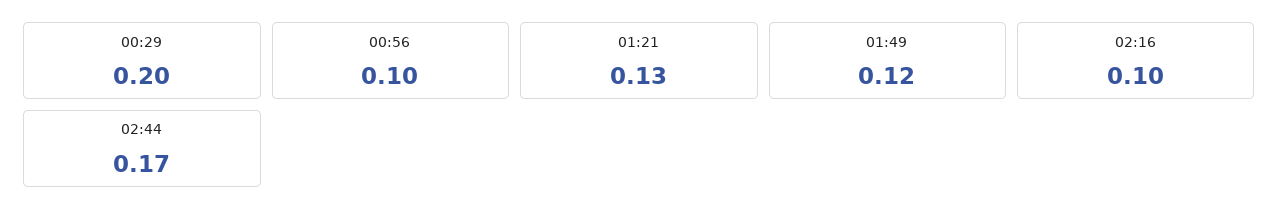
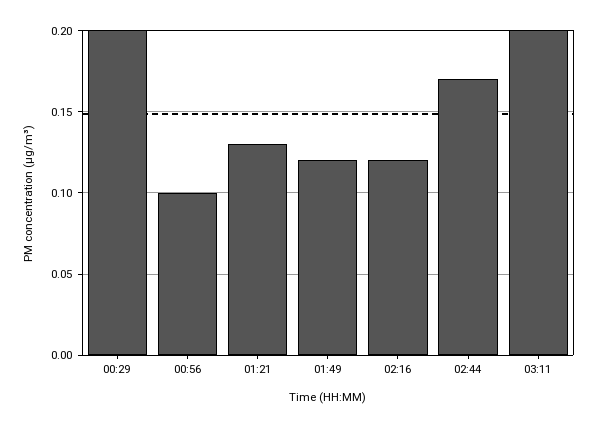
02:16: 0.1 -> 0.12
03:11: none -> 0.2

